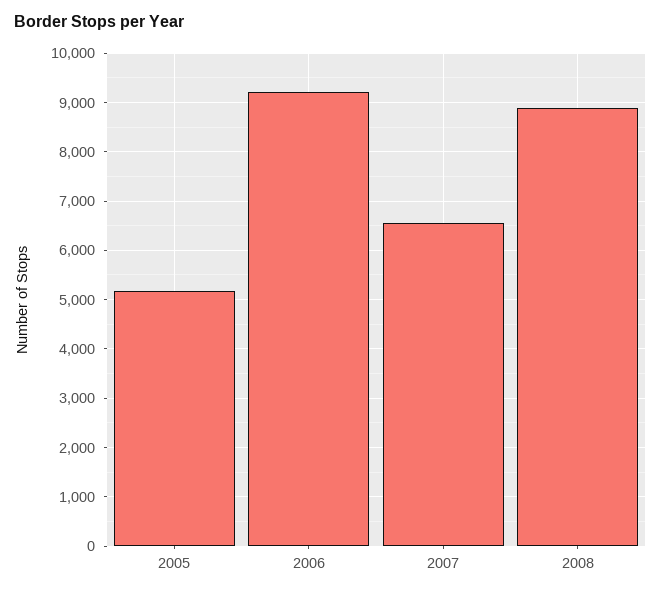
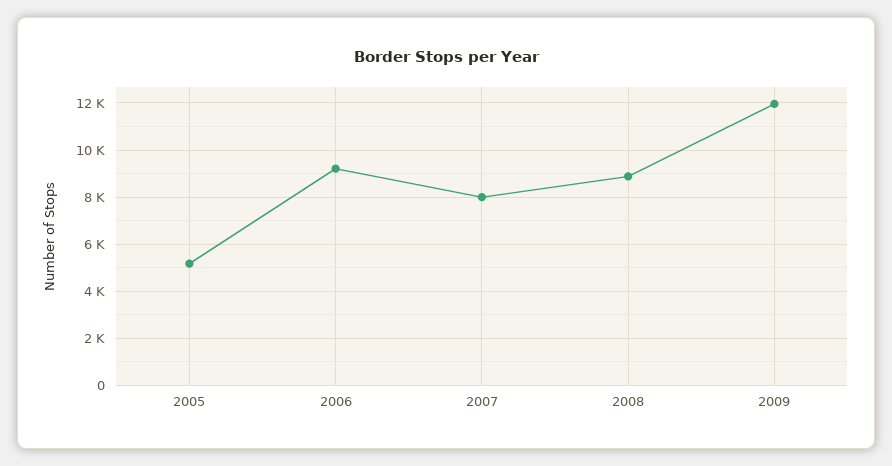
2007: 6600 -> 8000
2009: none -> 12000

